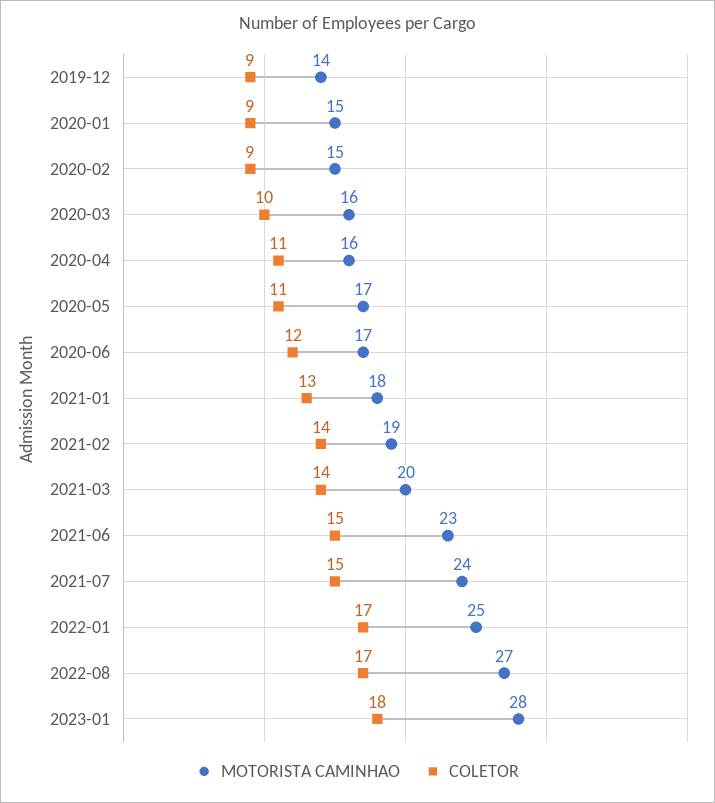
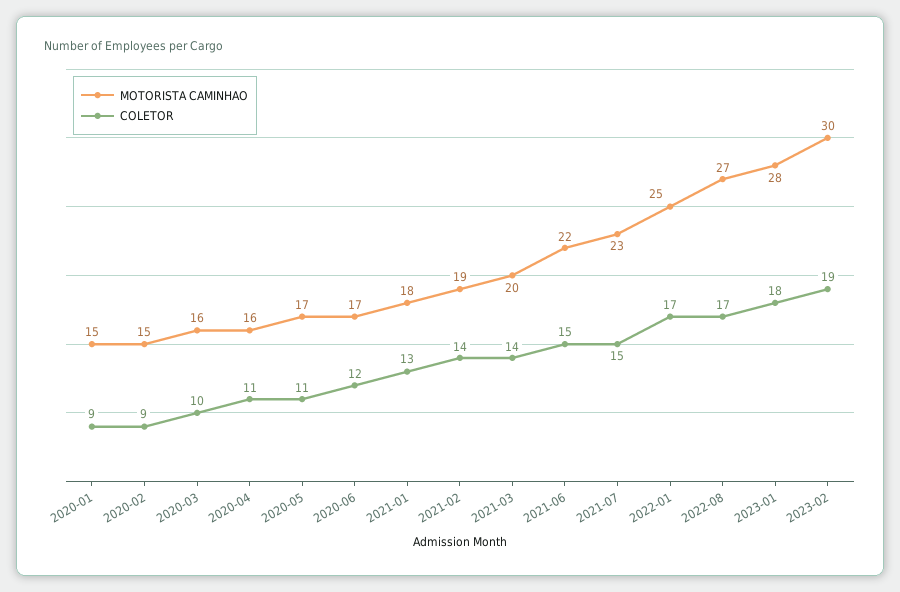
MOTORISTA CAMINHAO, 2019-12: 14 -> none
COLETOR, 2019-12: 9 -> none
MOTORISTA CAMINHAO, 2021-06: 23 -> 22
MOTORISTA CAMINHAO, 2021-07: 24 -> 23
MOTORISTA CAMINHAO, 2023-02: none -> 30
COLETOR, 2023-02: none -> 19

